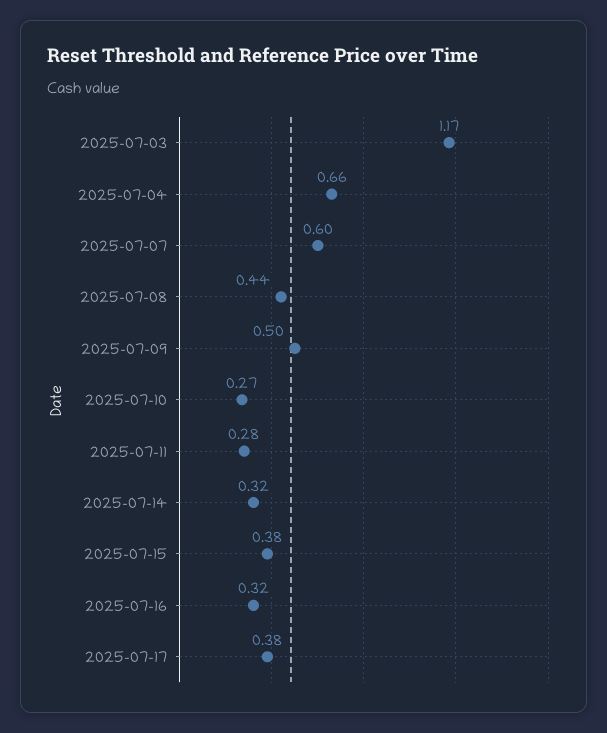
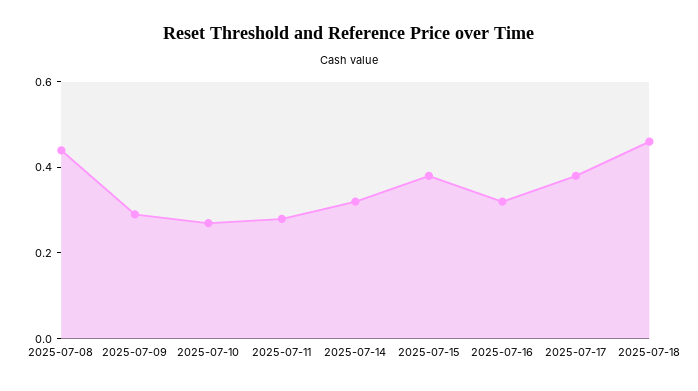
2025-07-03: 1.17 -> none
2025-07-04: 0.66 -> none
2025-07-07: 0.6 -> none
2025-07-09: 0.5 -> 0.3
2025-07-18: none -> 0.45

